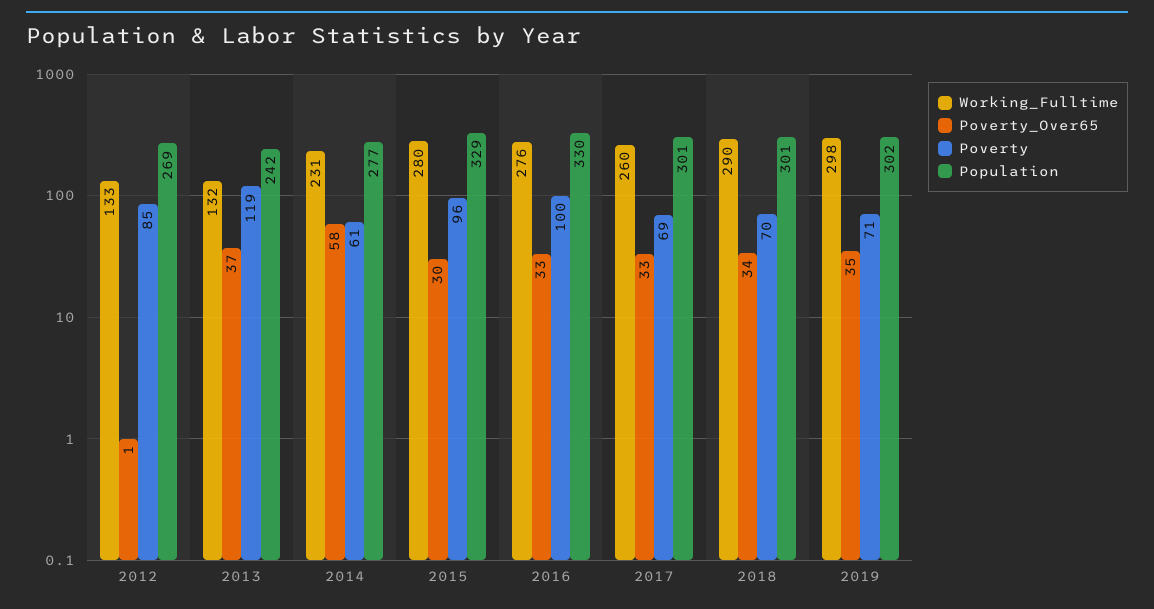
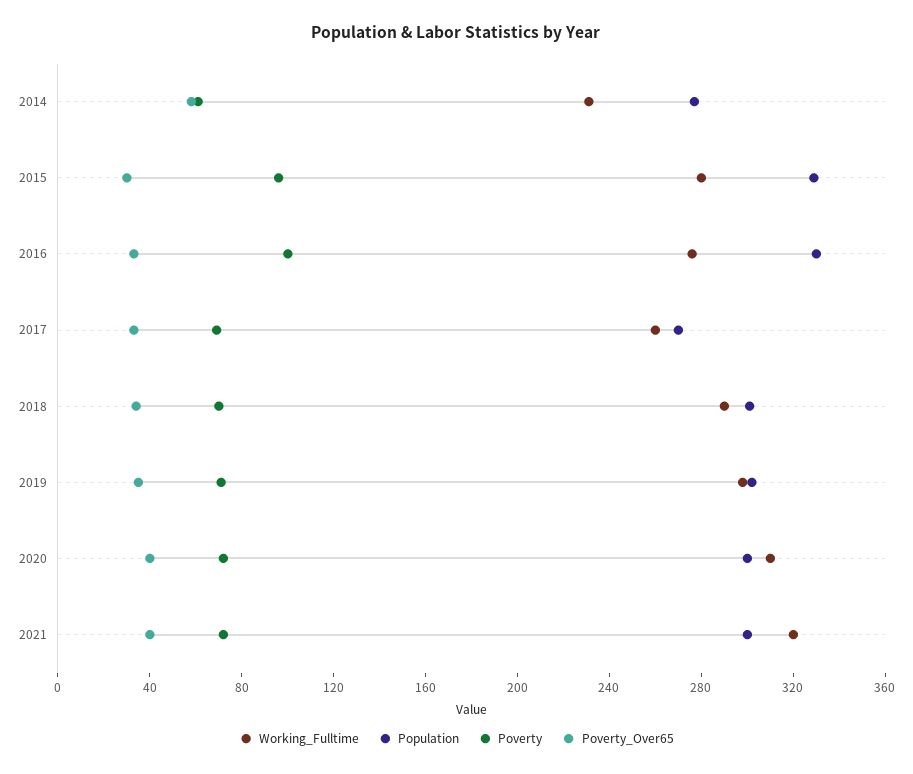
Working_Fulltime, 2012: 133 -> none
Poverty_Over65, 2012: 1 -> none
Poverty, 2012: 85 -> none
Population, 2012: 269 -> none
Working_Fulltime, 2013: 132 -> none
Poverty_Over65, 2013: 37 -> none
Poverty, 2013: 119 -> none
Population, 2013: 242 -> none
Population, 2017: 301 -> 270
Working_Fulltime, 2020: none -> 310
Population, 2020: none -> 300
Poverty, 2020: none -> 70
Poverty_Over65, 2020: none -> 40
Working_Fulltime, 2021: none -> 320
Population, 2021: none -> 300
Poverty, 2021: none -> 70
Poverty_Over65, 2021: none -> 40

